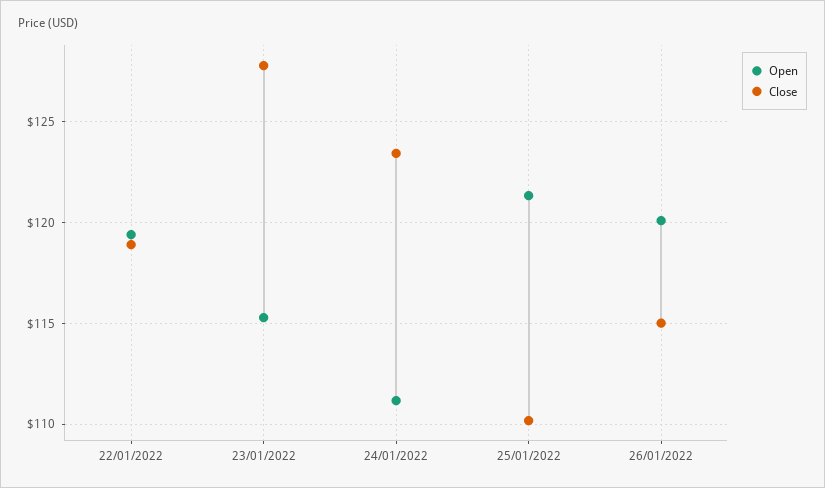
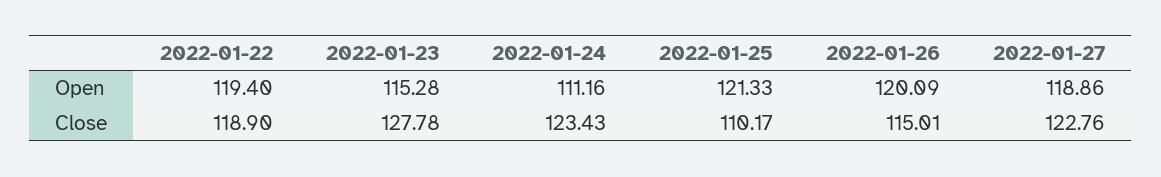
Open, 2022-01-27: none -> 118.86
Close, 2022-01-27: none -> 122.76

